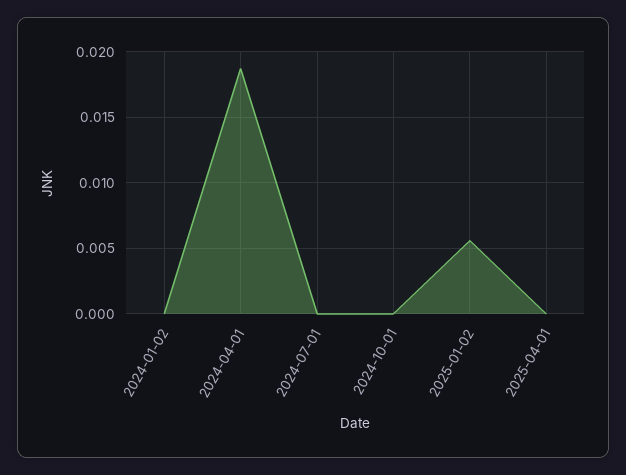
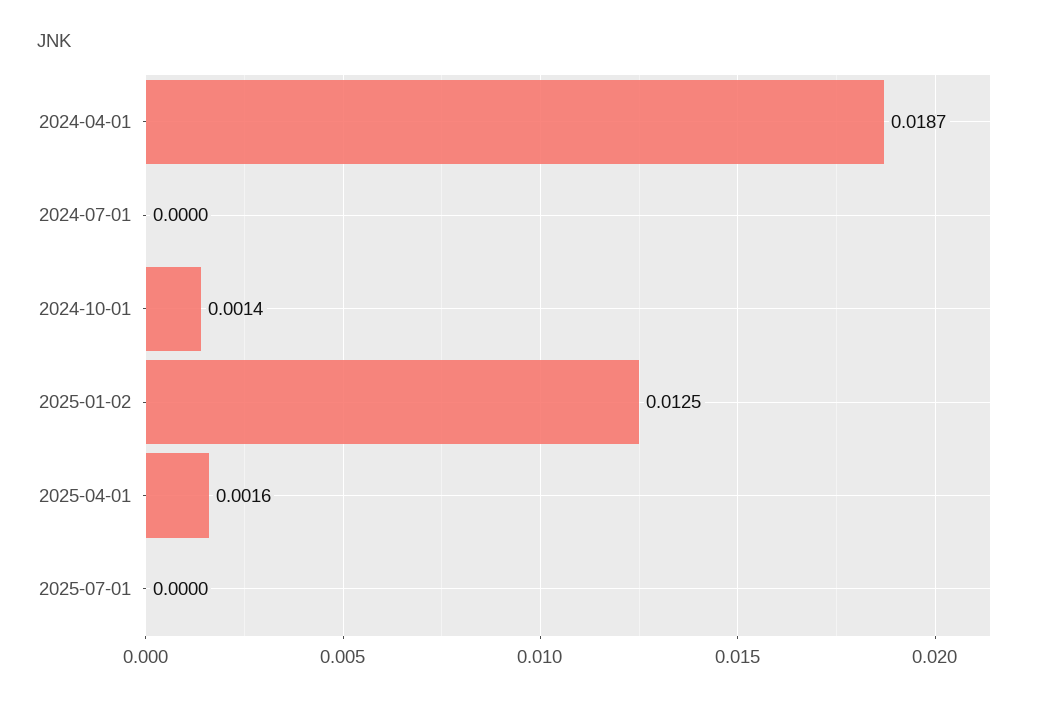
2024-01-02: 0 -> none
2024-10-01: 0 -> 0.0014
2025-01-02: 0.0055 -> 0.0125
2025-04-01: 0 -> 0.0016
2025-07-01: none -> 0

